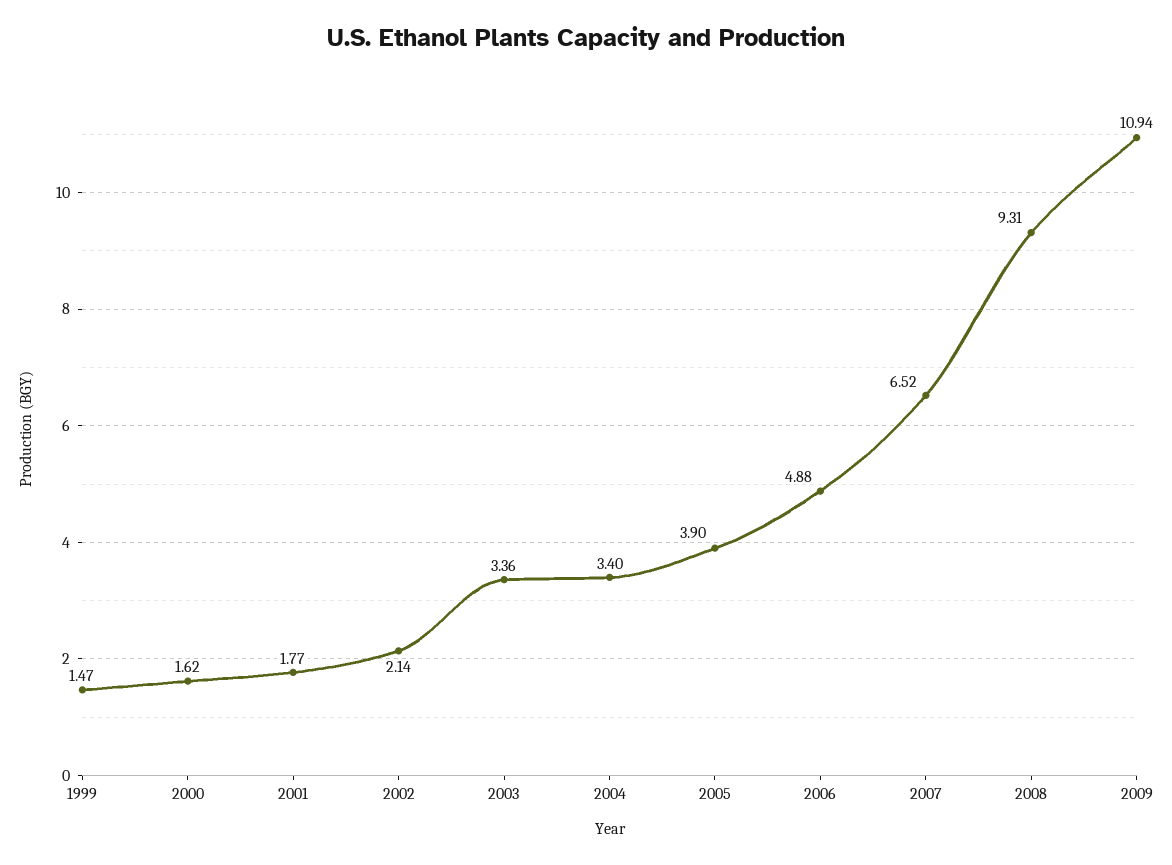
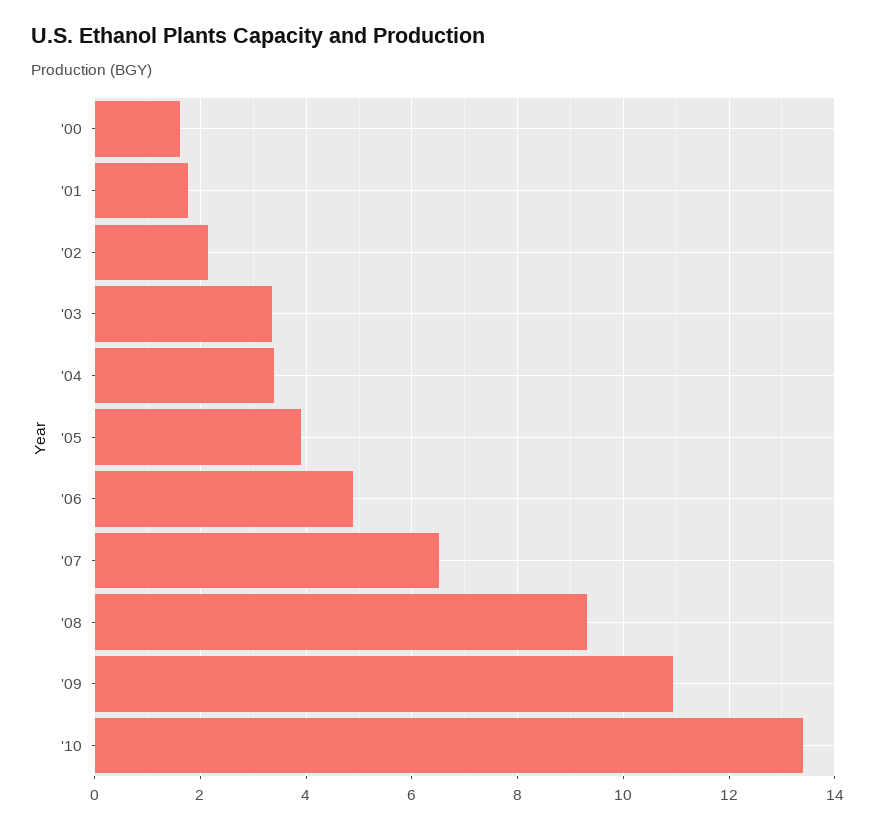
1999: 1.47 -> none
'10: none -> 13.4

